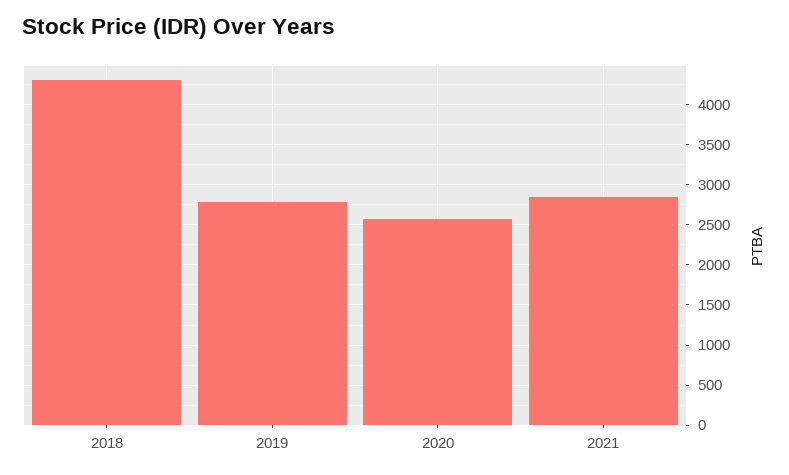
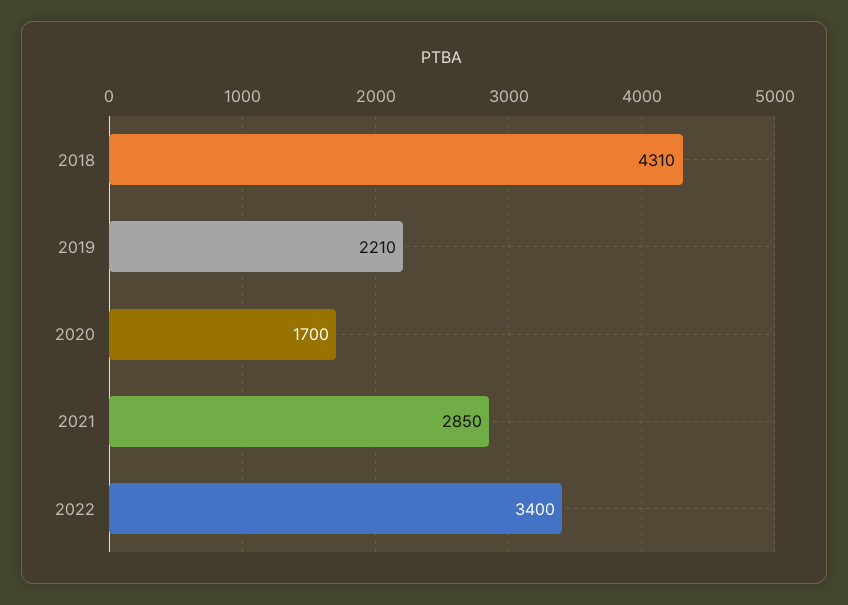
2019: 2800 -> 2210
2020: 2600 -> 1700
2022: none -> 3400

